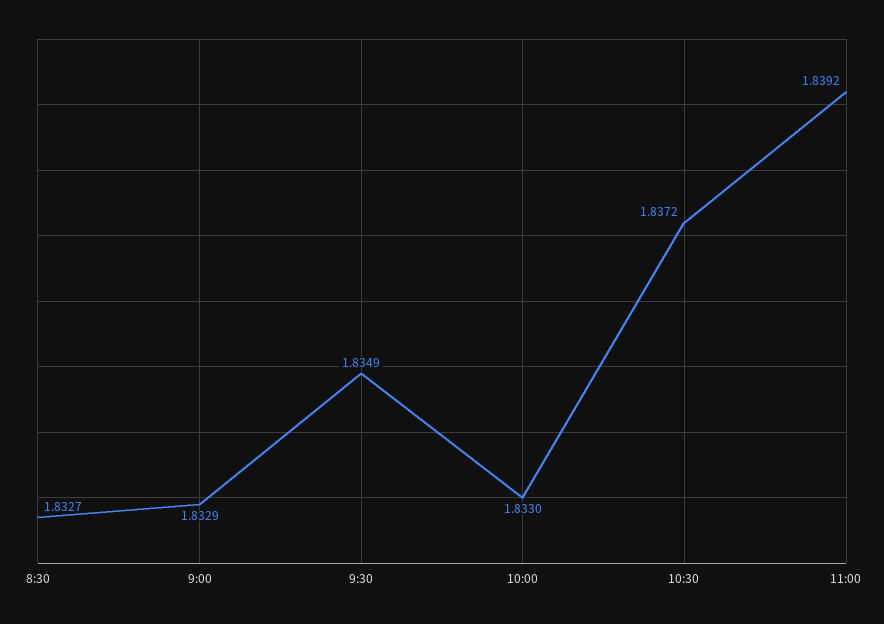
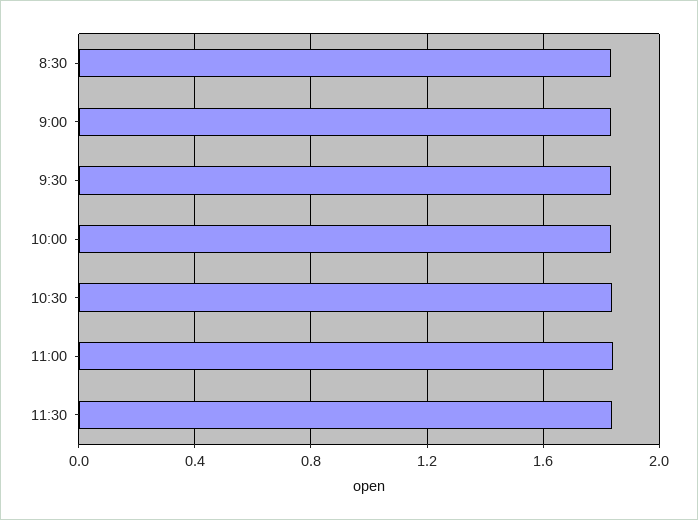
11:30: none -> 1.85

